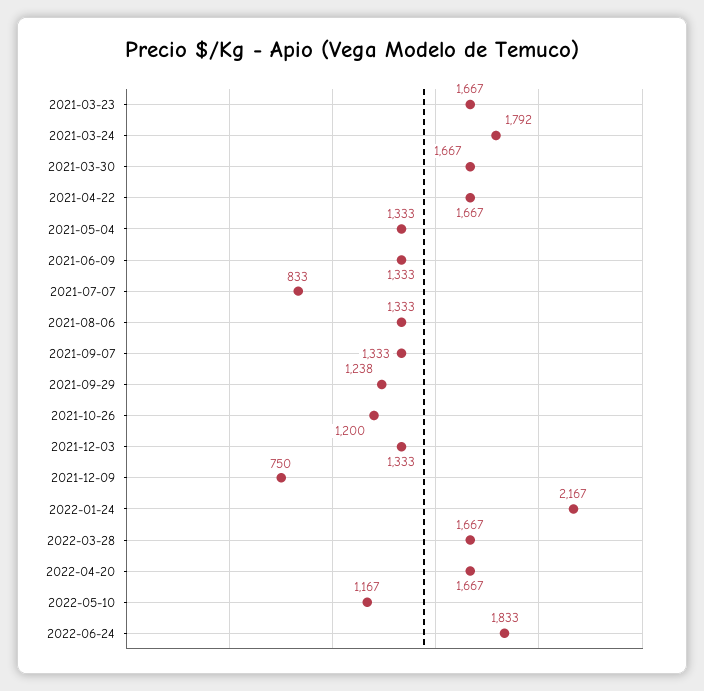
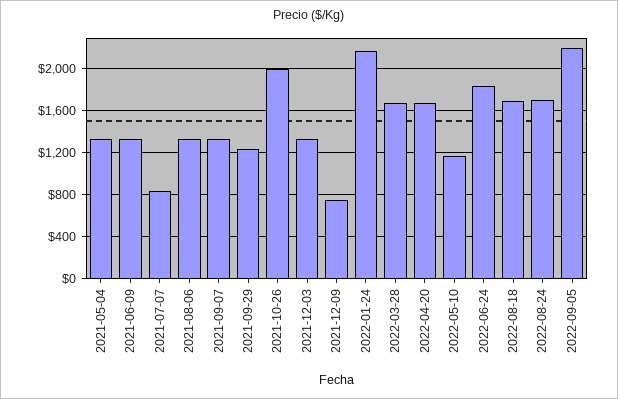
2021-03-23: 1667 -> none
2021-03-24: 1792 -> none
2021-03-30: 1667 -> none
2021-04-22: 1667 -> none
2021-10-26: 1200 -> 2000
2022-08-18: none -> 1700
2022-08-24: none -> 1700
2022-09-05: none -> 2200

